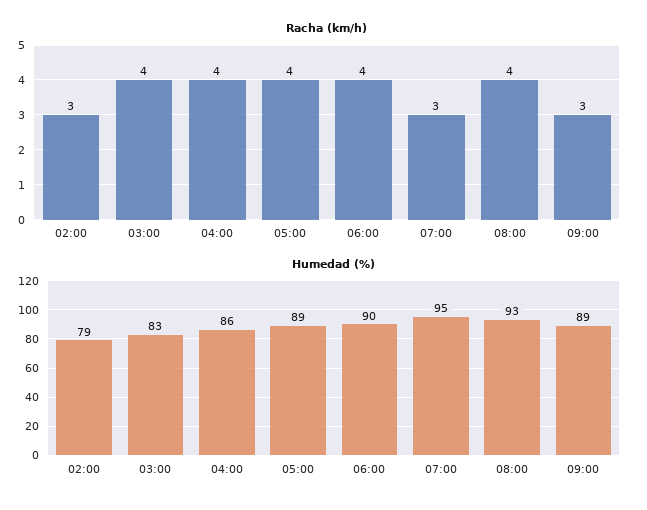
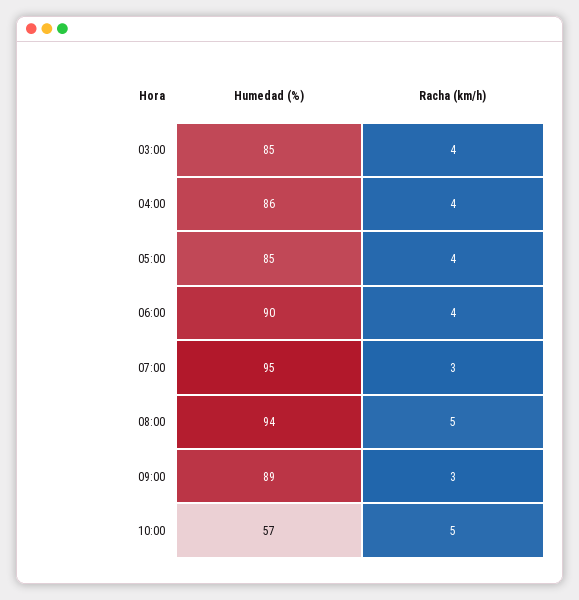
Racha (km/h), 02:00: 3 -> none
Racha (km/h), 08:00: 4 -> 5
Humedad (%), 02:00: 79 -> none
Humedad (%), 03:00: 83 -> 85
Humedad (%), 05:00: 89 -> 85
Humedad (%), 08:00: 93 -> 94
Humedad (%), 10:00: none -> 57
Racha (km/h), 10:00: none -> 5

